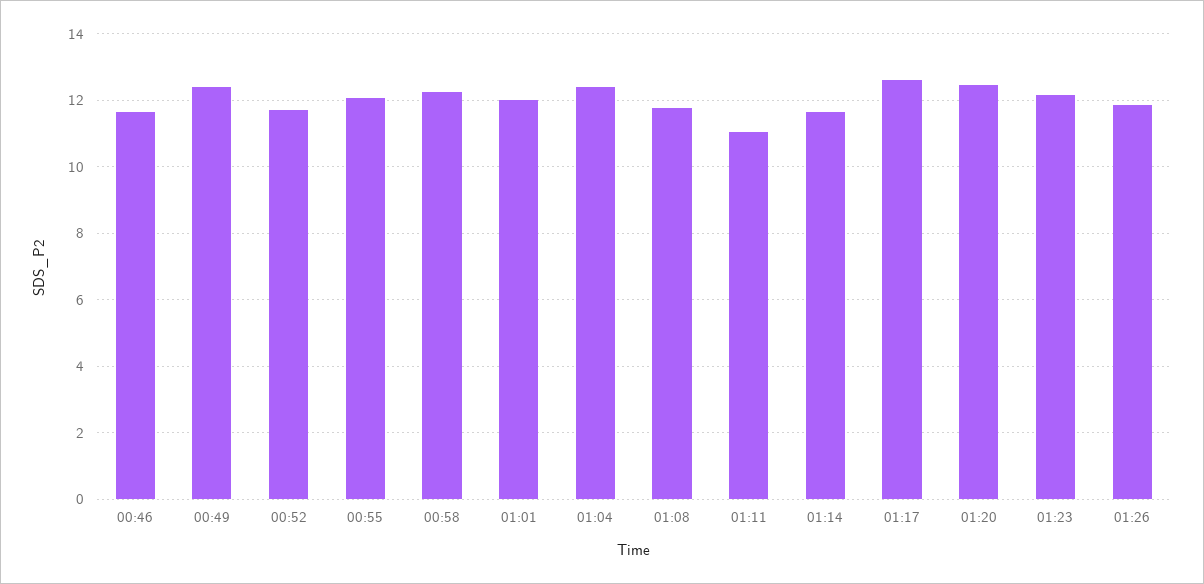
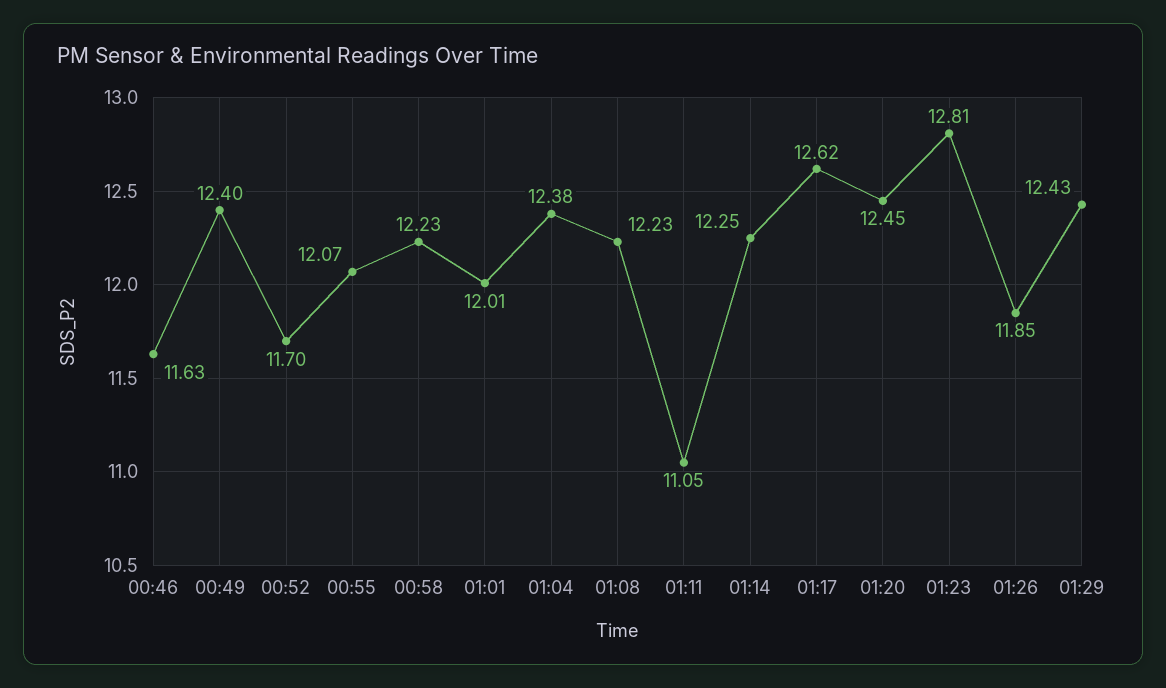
01:08: 11.8 -> 12.23
01:14: 11.6 -> 12.25
01:23: 12.2 -> 12.81
01:29: none -> 12.43

